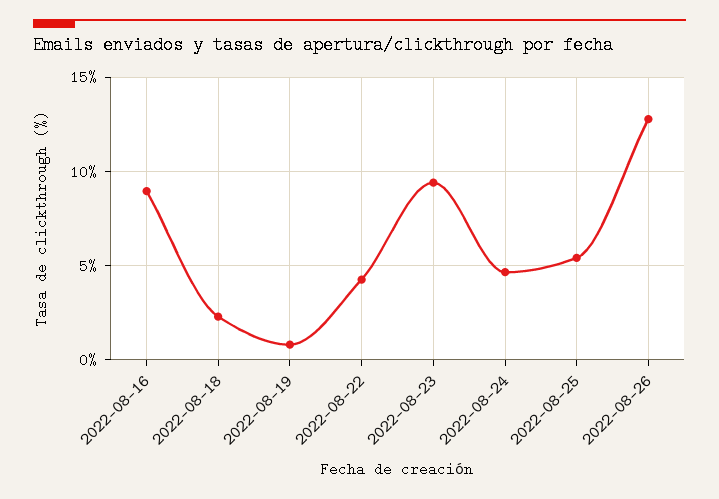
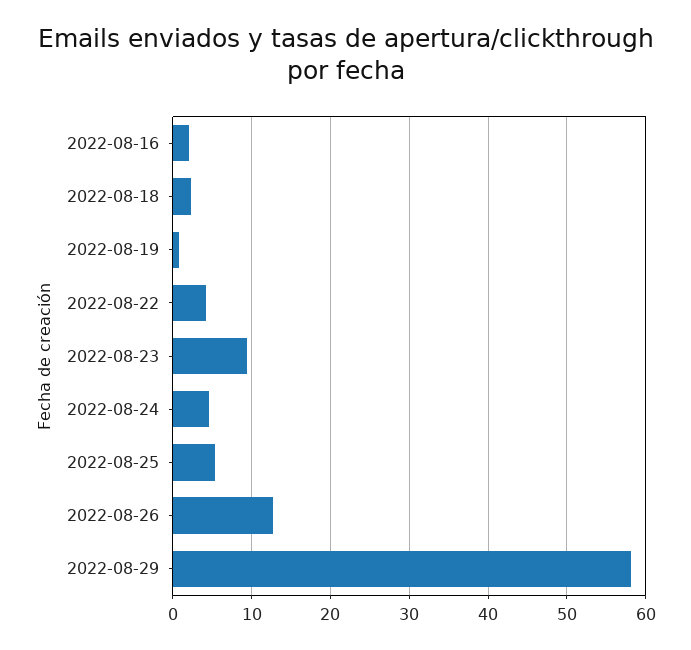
2022-08-16: 9 -> 2
2022-08-29: none -> 58

